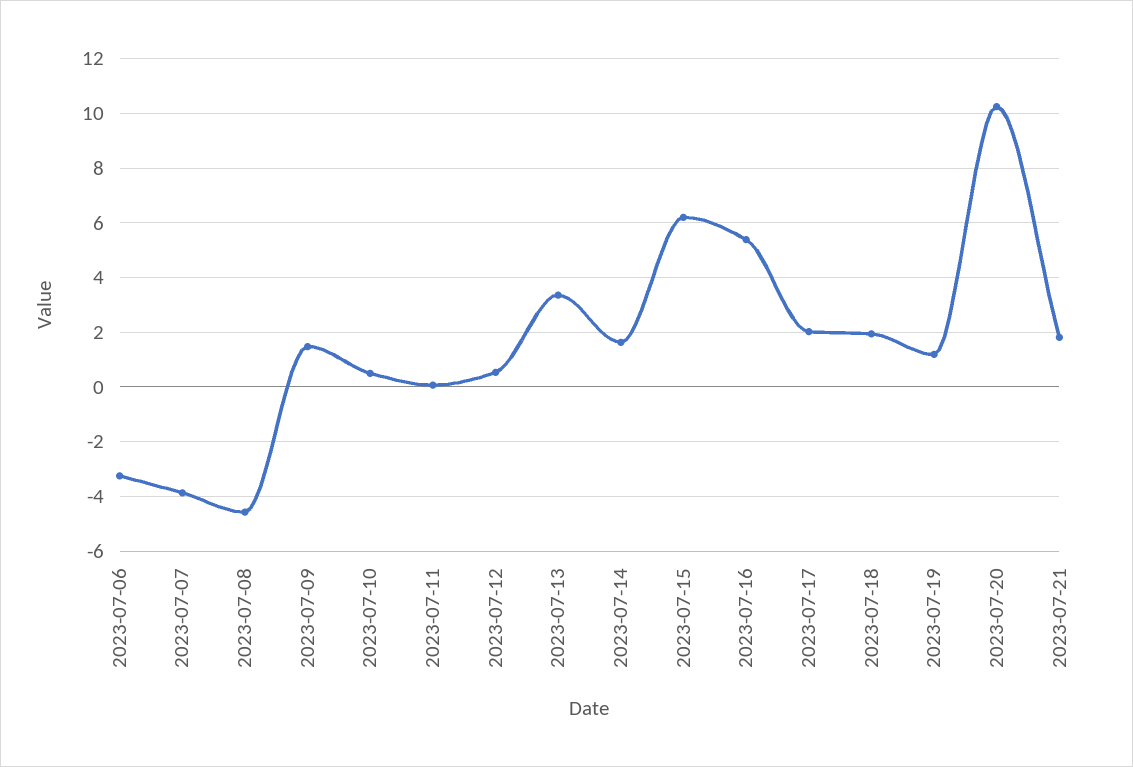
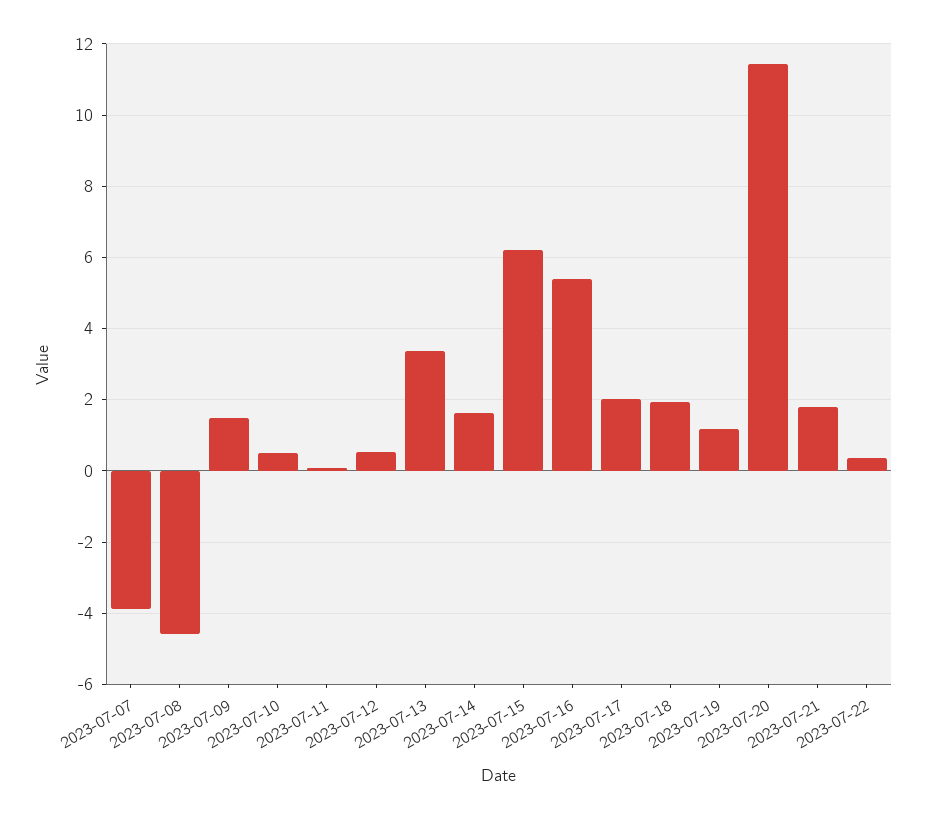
2023-07-06: -3.25 -> none
2023-07-20: 10.25 -> 11.4
2023-07-22: none -> 0.4

